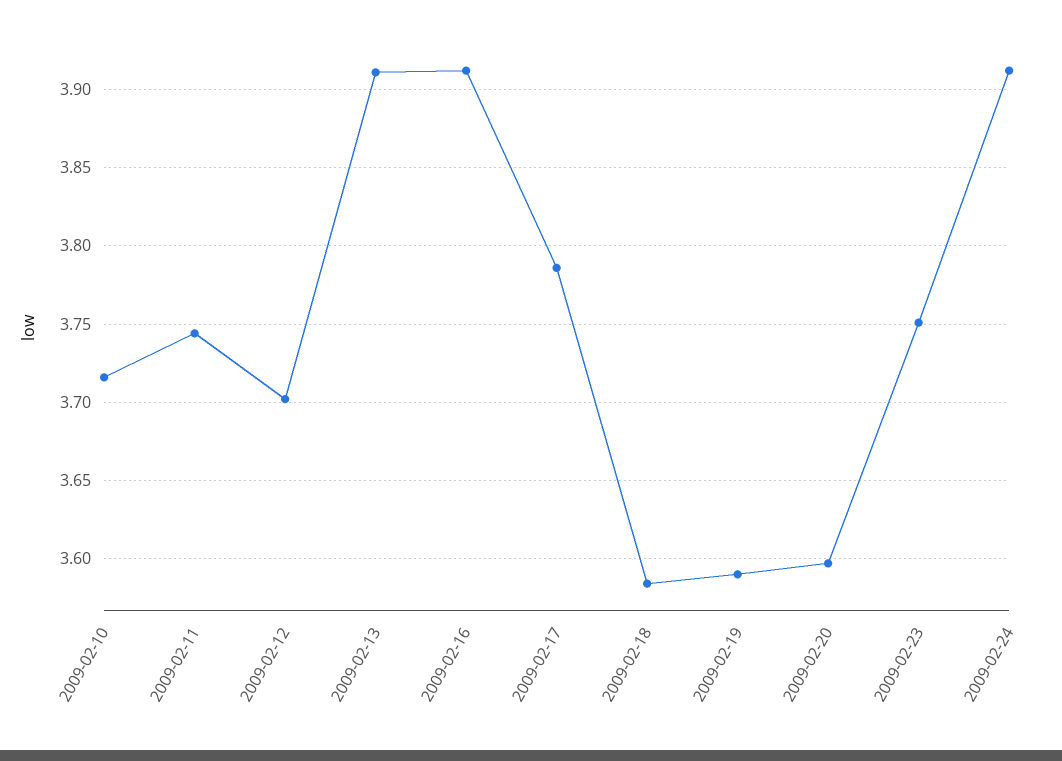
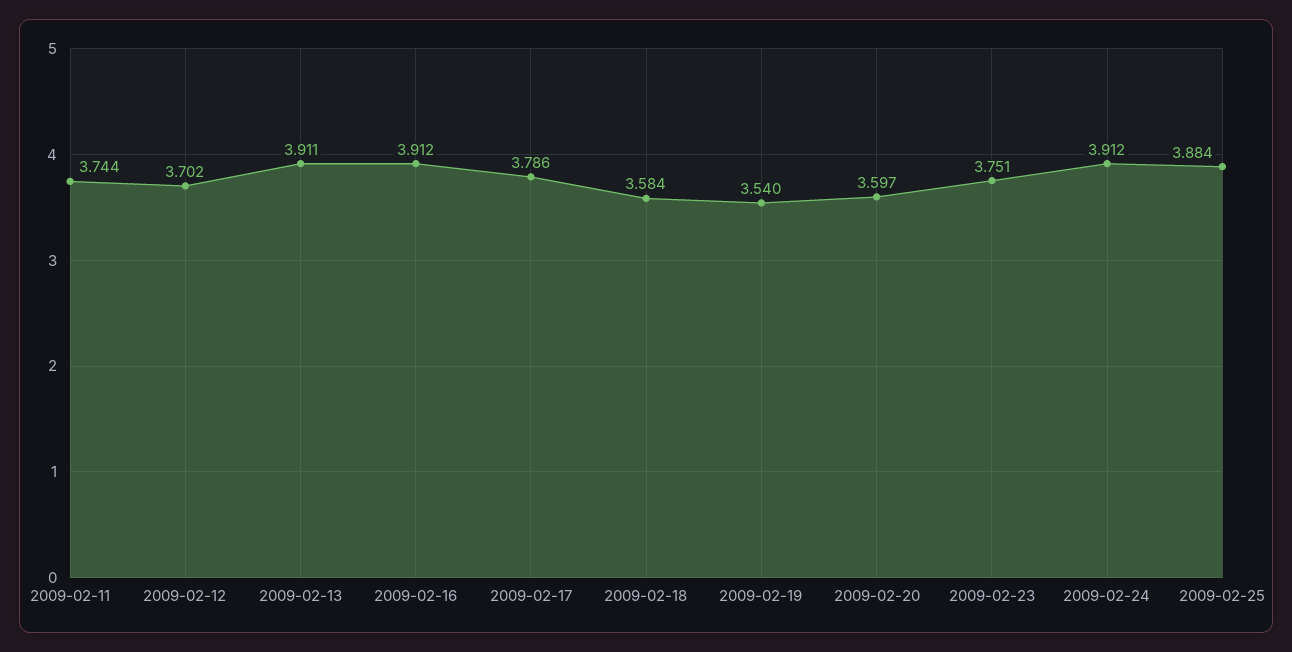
2009-02-10: 3.715 -> none
2009-02-19: 3.59 -> 3.54
2009-02-25: none -> 3.884

